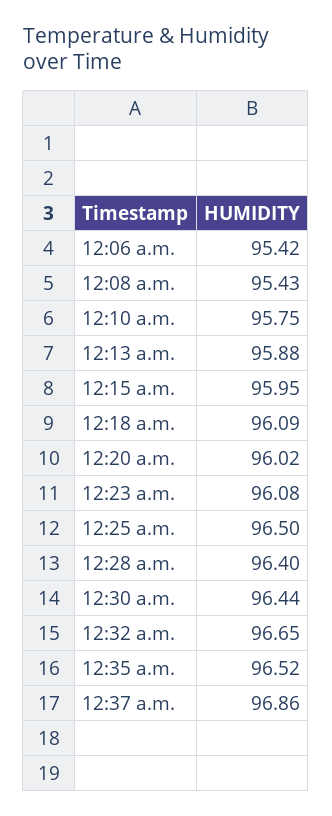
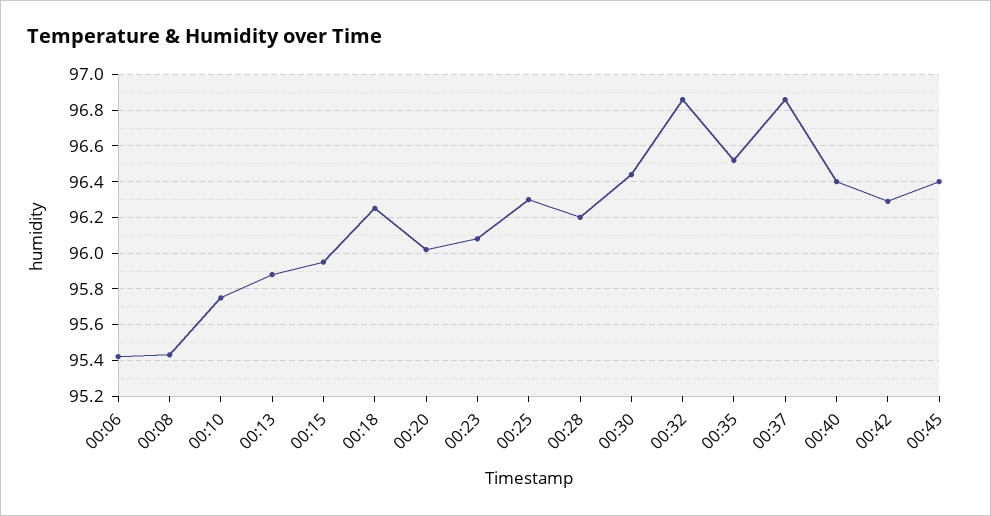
12:18 a.m.: 96.09 -> 96.25
12:25 a.m.: 96.5 -> 96.3
12:28 a.m.: 96.4 -> 96.2
12:32 a.m.: 96.65 -> 96.85
00:40: none -> 96.4
00:42: none -> 96.3
00:45: none -> 96.4

